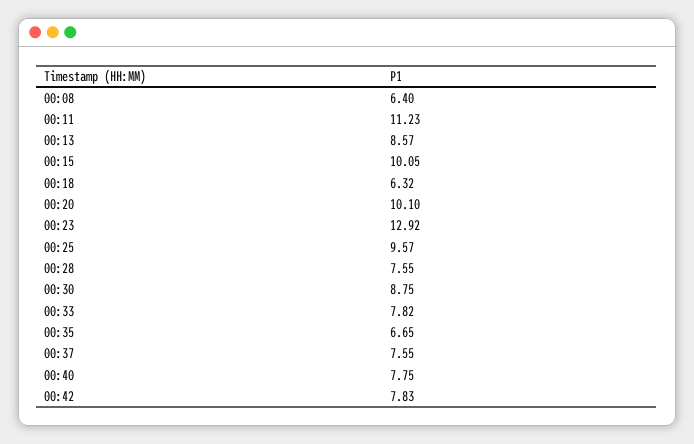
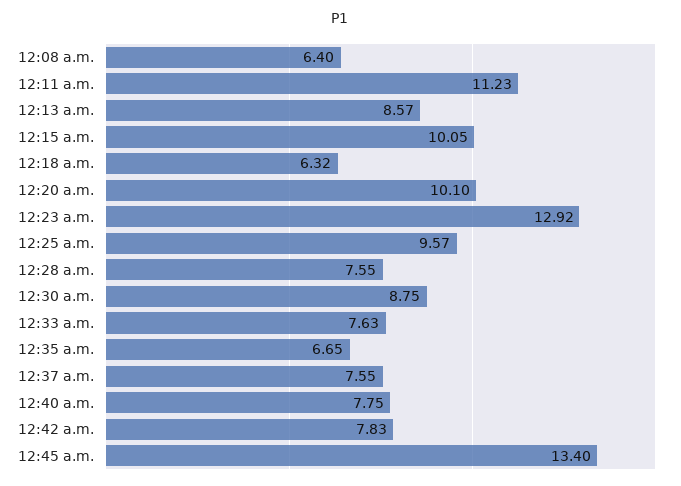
00:33: 7.82 -> 7.63
12:45 a.m.: none -> 13.4

